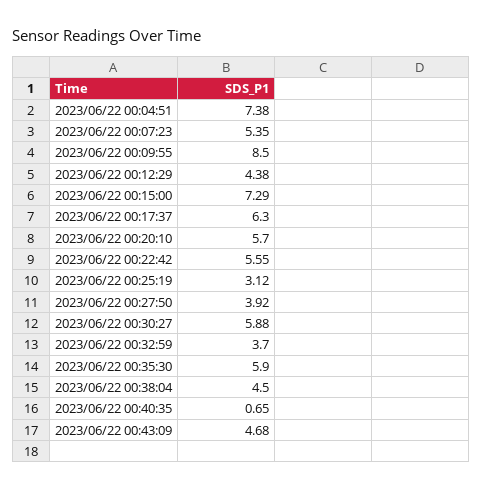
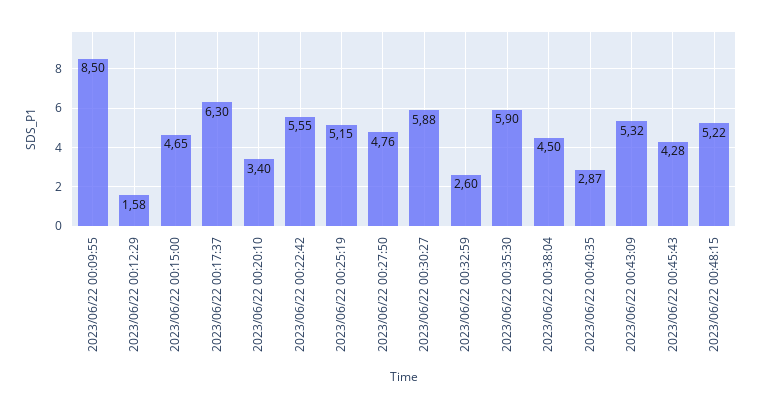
2023/06/22 00:04:51: 7.38 -> none
2023/06/22 00:07:23: 5.35 -> none
2023/06/22 00:12:29: 4.38 -> 1.58
2023/06/22 00:15:00: 7.29 -> 4.65
2023/06/22 00:20:10: 5.7 -> 3.4
2023/06/22 00:25:19: 3.12 -> 5.15
2023/06/22 00:27:50: 3.92 -> 4.76
2023/06/22 00:32:59: 3.7 -> 2.6
2023/06/22 00:40:35: 0.65 -> 2.87
2023/06/22 00:43:09: 4.68 -> 5.32
2023/06/22 00:45:43: none -> 4.28
2023/06/22 00:48:15: none -> 5.22

